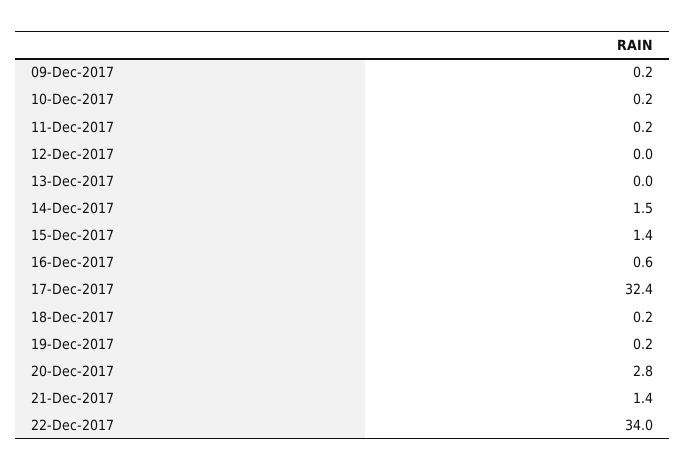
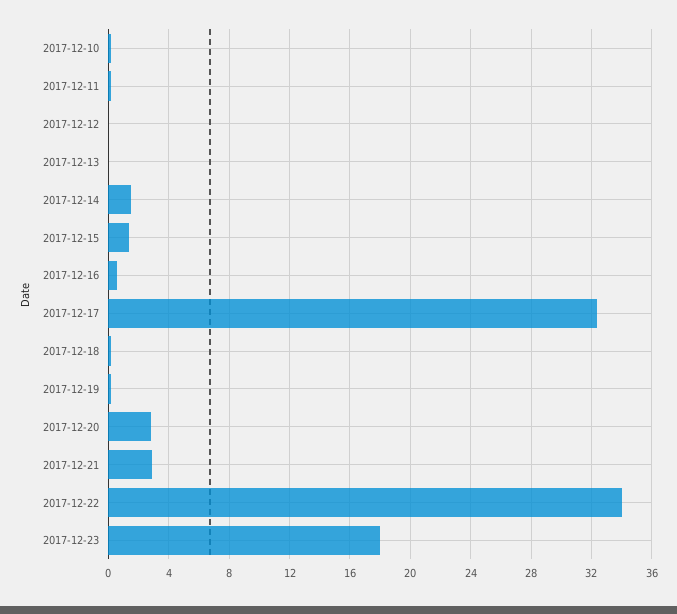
09-Dec-2017: 0.2 -> none
21-Dec-2017: 1.4 -> 3
2017-12-23: none -> 18

